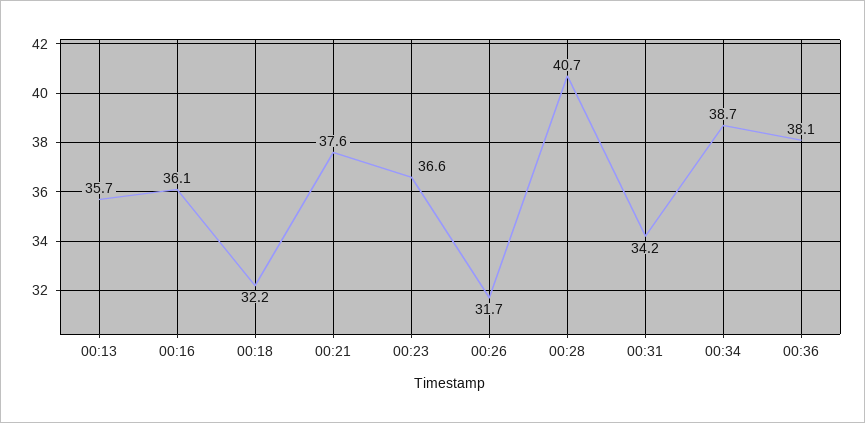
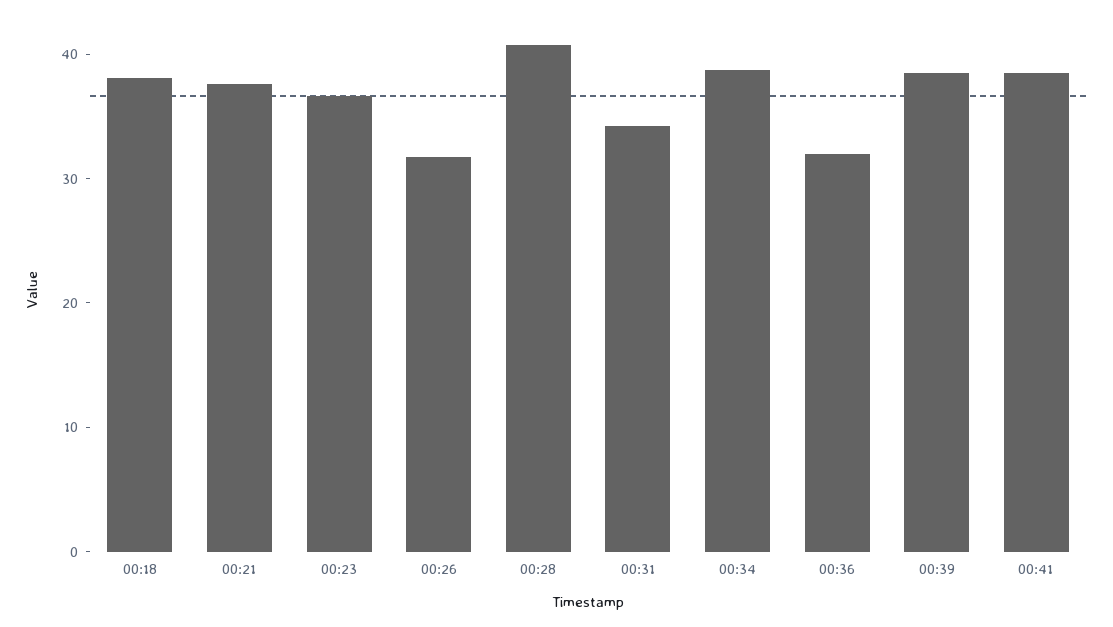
00:13: 35.7 -> none
00:16: 36.1 -> none
00:18: 32.2 -> 38
00:36: 38.1 -> 32
00:39: none -> 38
00:41: none -> 38

